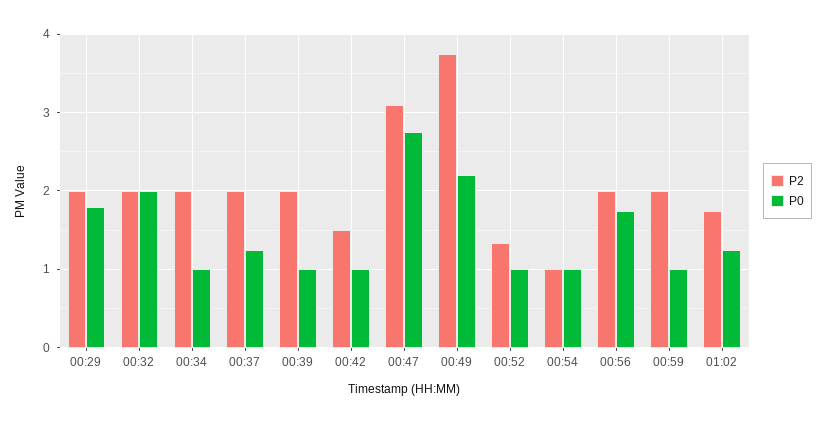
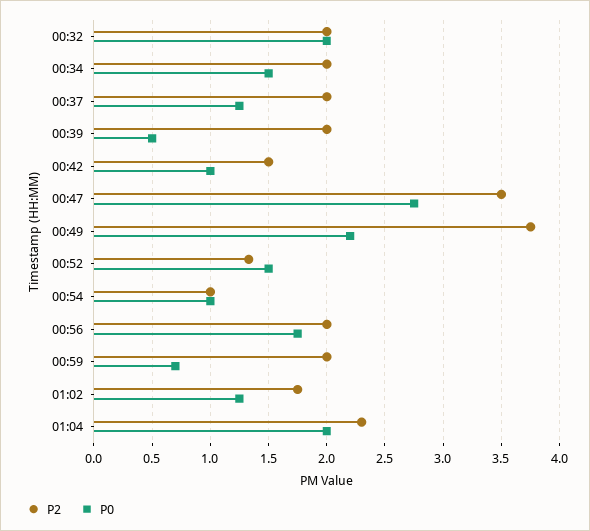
P2, 00:29: 2 -> none
P0, 00:29: 1.8 -> none
P0, 00:34: 1 -> 1.5
P0, 00:39: 1 -> 0.5
P2, 00:47: 3.1 -> 3.5
P0, 00:52: 1 -> 1.5
P0, 00:59: 1 -> 0.7
P2, 01:04: none -> 2.3
P0, 01:04: none -> 2

